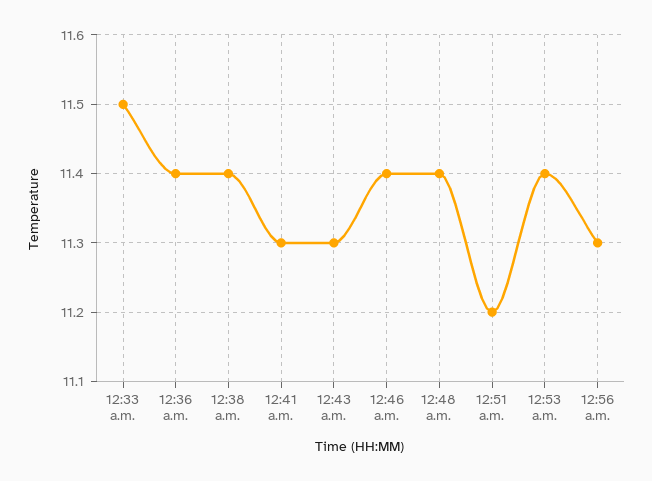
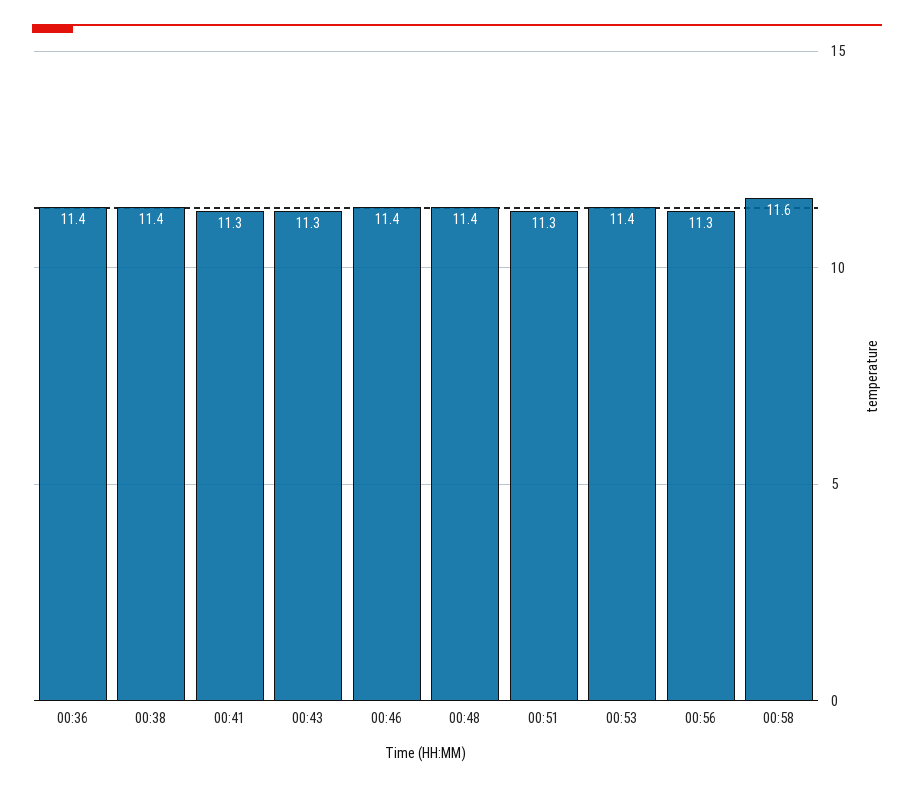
12:33 a.m.: 11.5 -> none
12:51 a.m.: 11.2 -> 11.3
00:58: none -> 11.6

